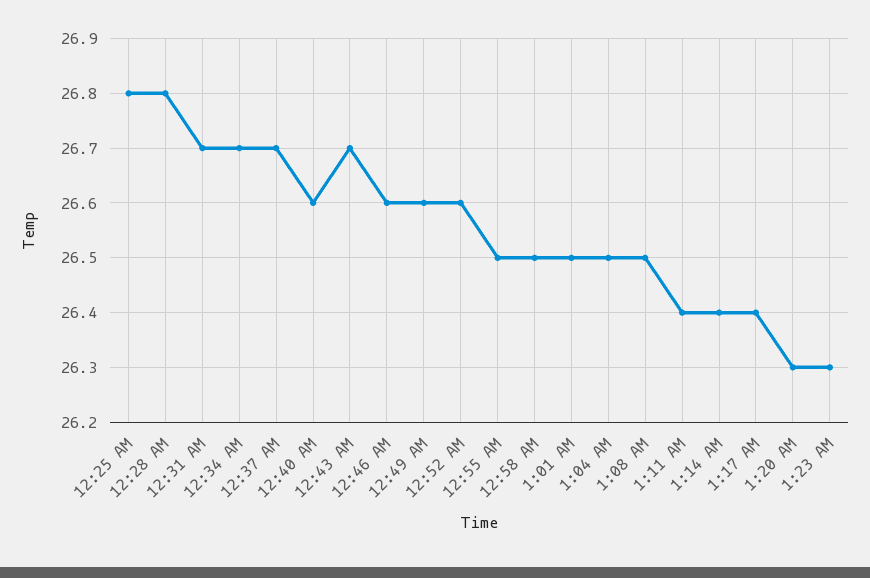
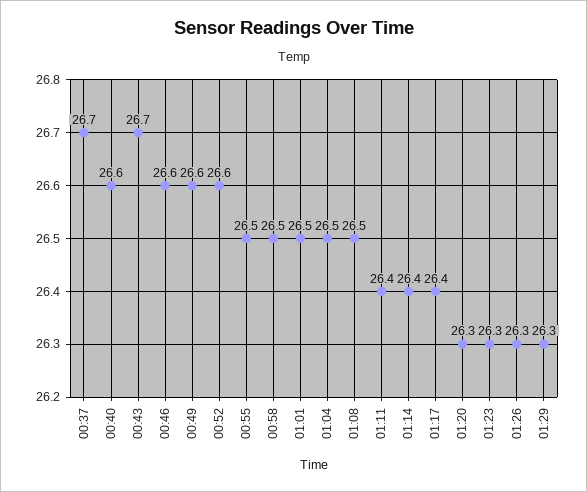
12:25 AM: 26.8 -> none
12:28 AM: 26.8 -> none
12:31 AM: 26.7 -> none
12:34 AM: 26.7 -> none
01:26: none -> 26.3
01:29: none -> 26.3

